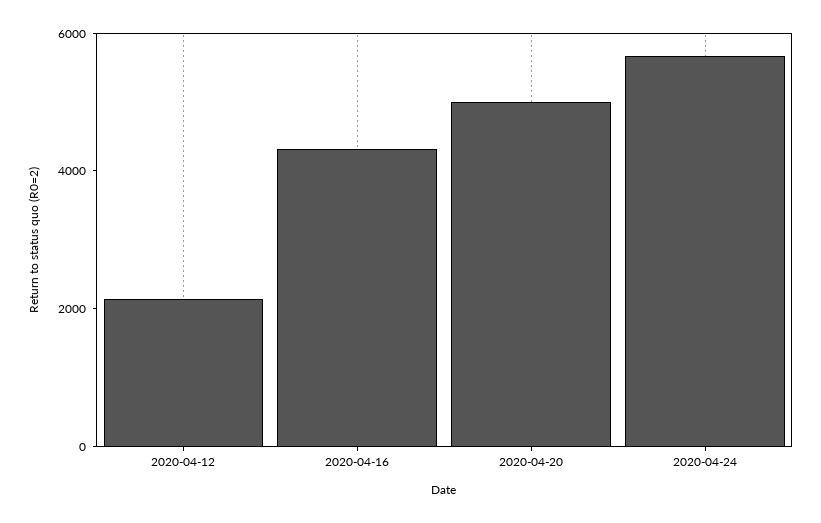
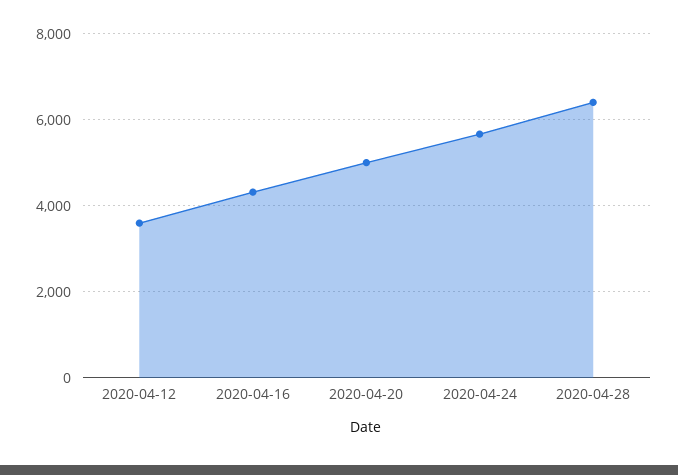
2020-04-12: 2000 -> 3600
2020-04-28: none -> 6400

